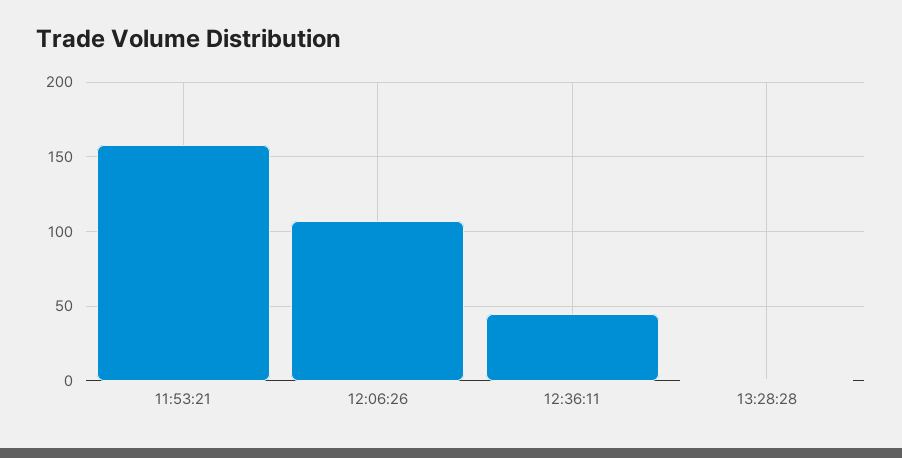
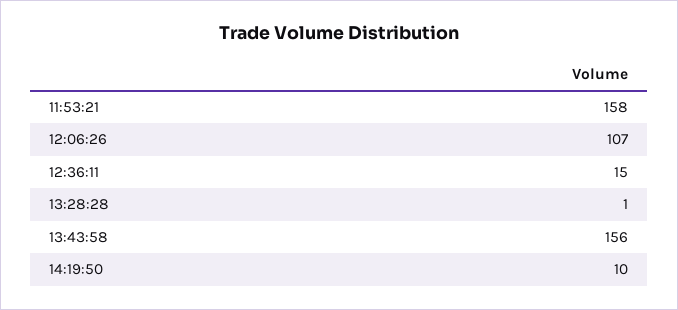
12:36:11: 45 -> 15
13:43:58: none -> 156
14:19:50: none -> 10

